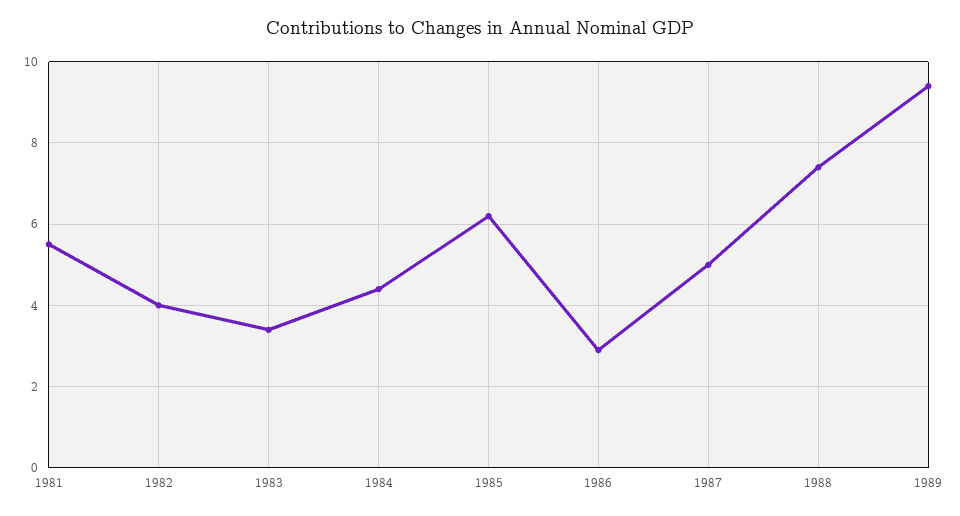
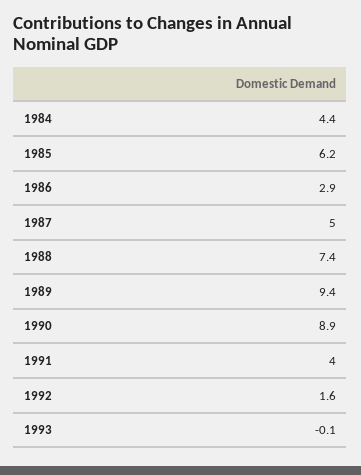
1981: 5.5 -> none
1982: 4 -> none
1983: 3.5 -> none
1990: none -> 8.9
1991: none -> 4
1992: none -> 1.6
1993: none -> -0.1

